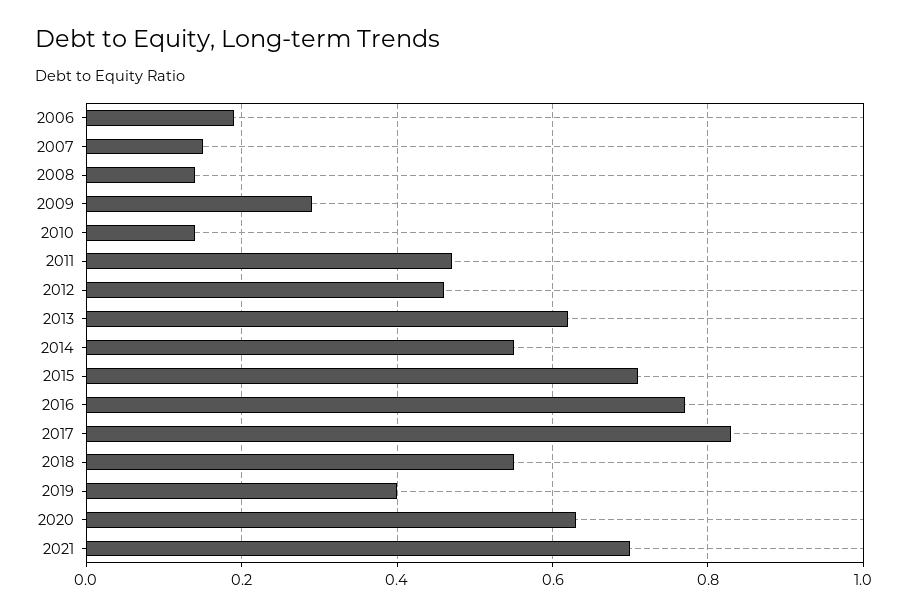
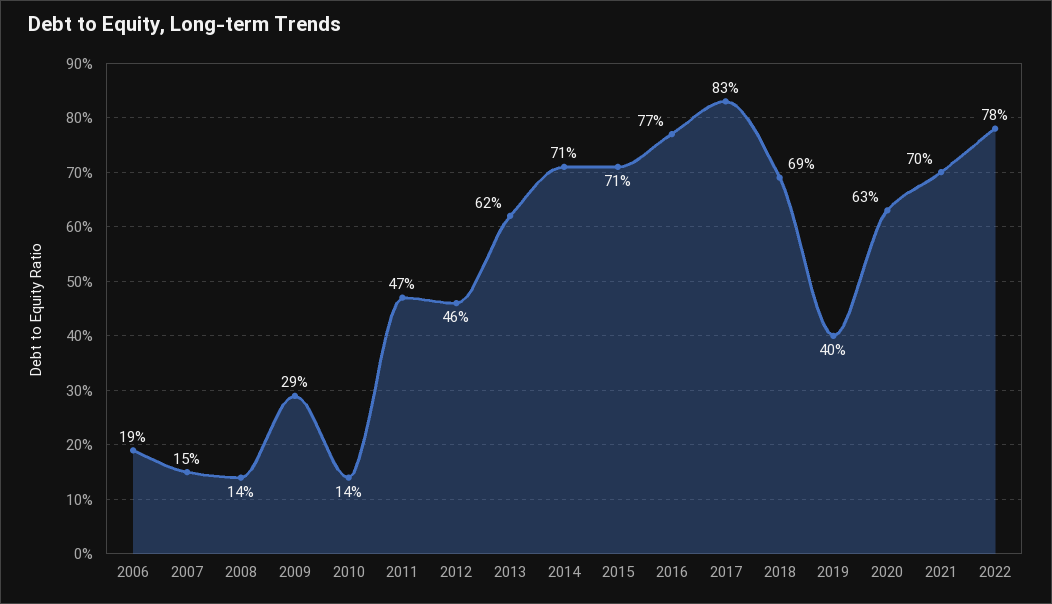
2014: 0.55 -> 0.71
2018: 0.55 -> 0.69
2022: none -> 0.78

